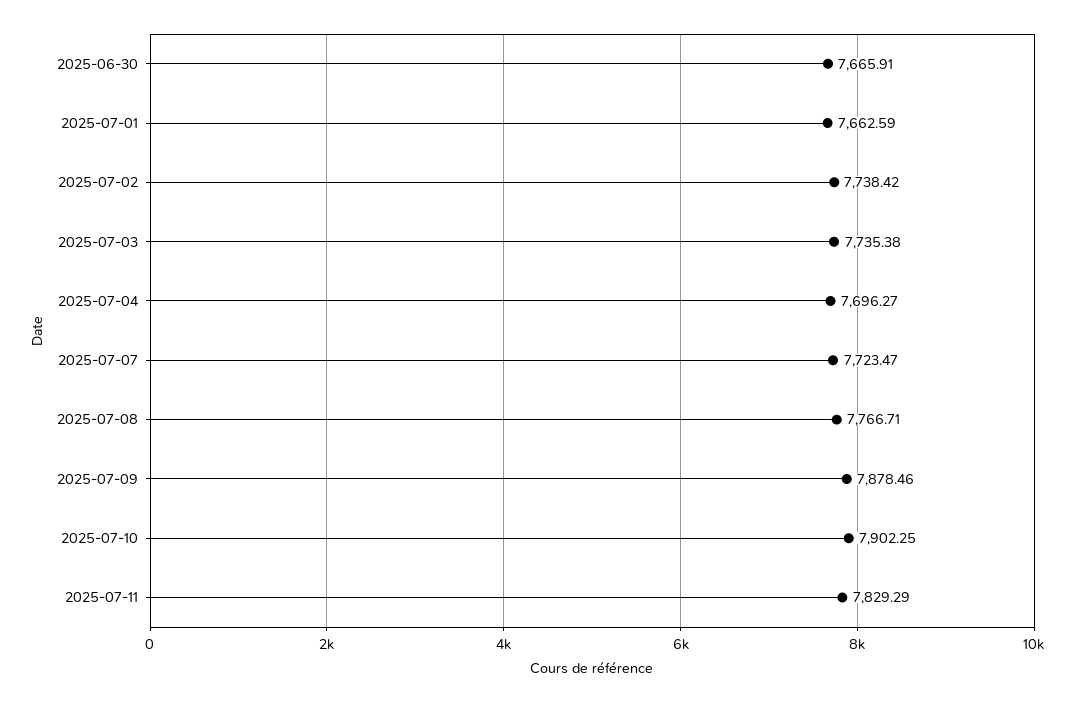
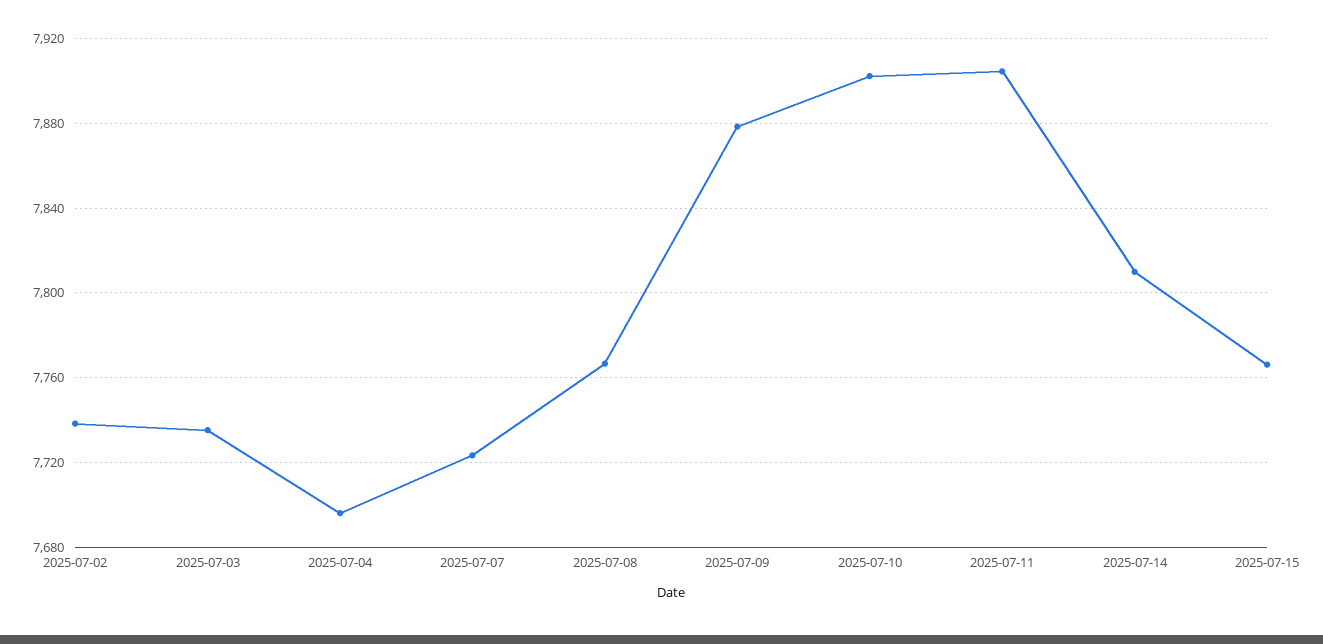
2025-06-30: 7665.91 -> none
2025-07-01: 7662.59 -> none
2025-07-11: 7829.29 -> 7905
2025-07-14: none -> 7810
2025-07-15: none -> 7765

